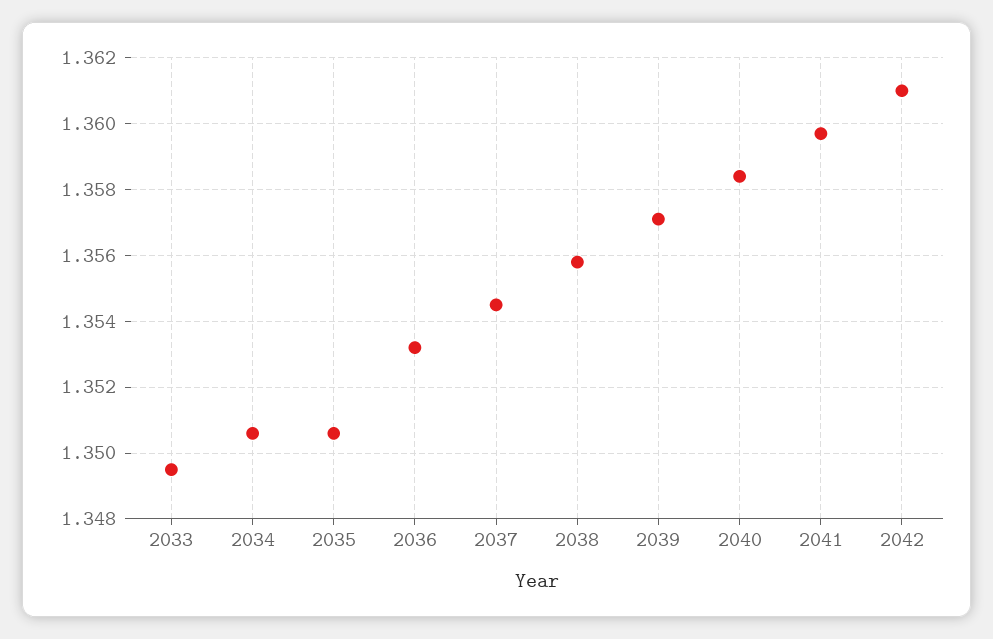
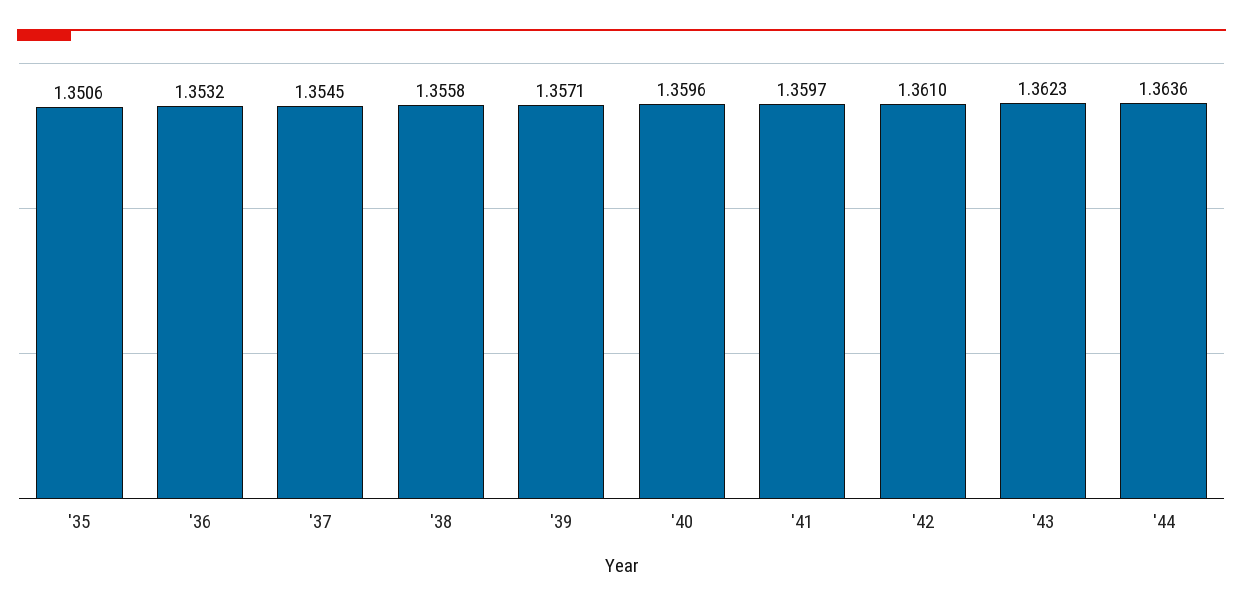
2033: 1.3495 -> none
2034: 1.3505 -> none
2040: 1.3585 -> 1.3596
'43: none -> 1.3623
'44: none -> 1.3636

